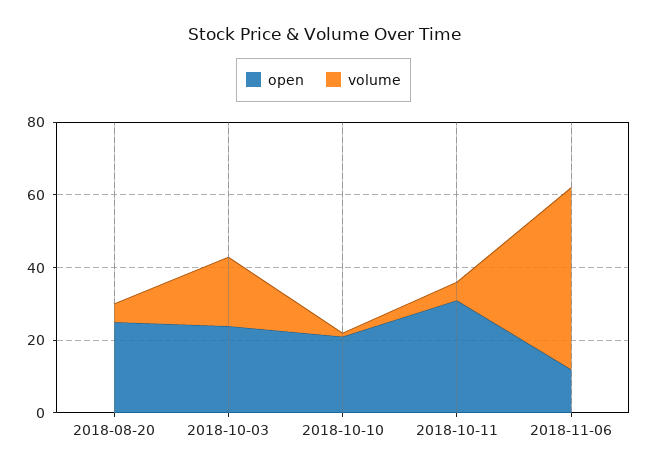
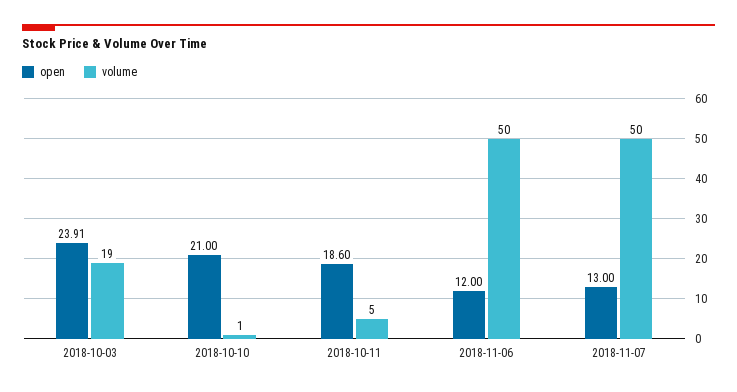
open, 2018-08-20: 25 -> none
volume, 2018-08-20: 5 -> none
open, 2018-10-11: 30 -> 18.6
open, 2018-11-07: none -> 13
volume, 2018-11-07: none -> 50

